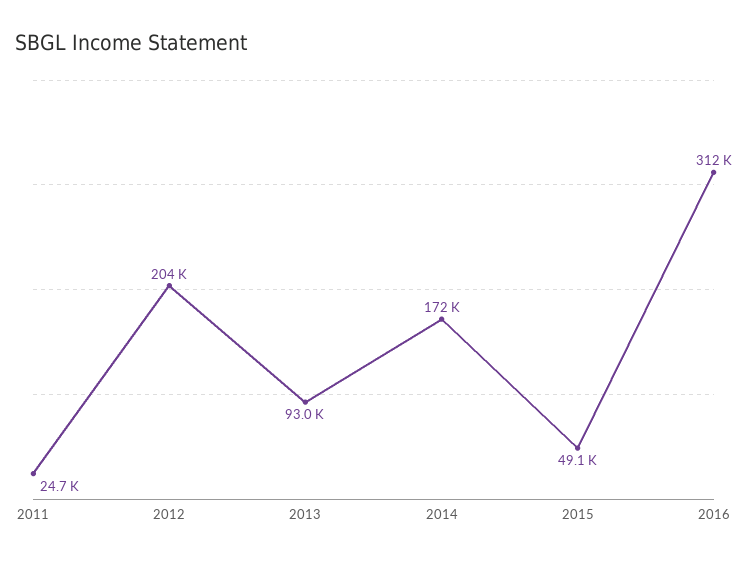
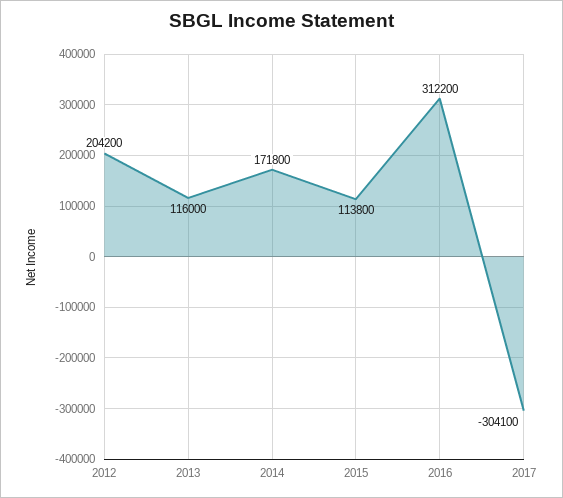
2011: 24700 -> none
2013: 93000 -> 116000
2015: 49100 -> 113800
2017: none -> -304100

